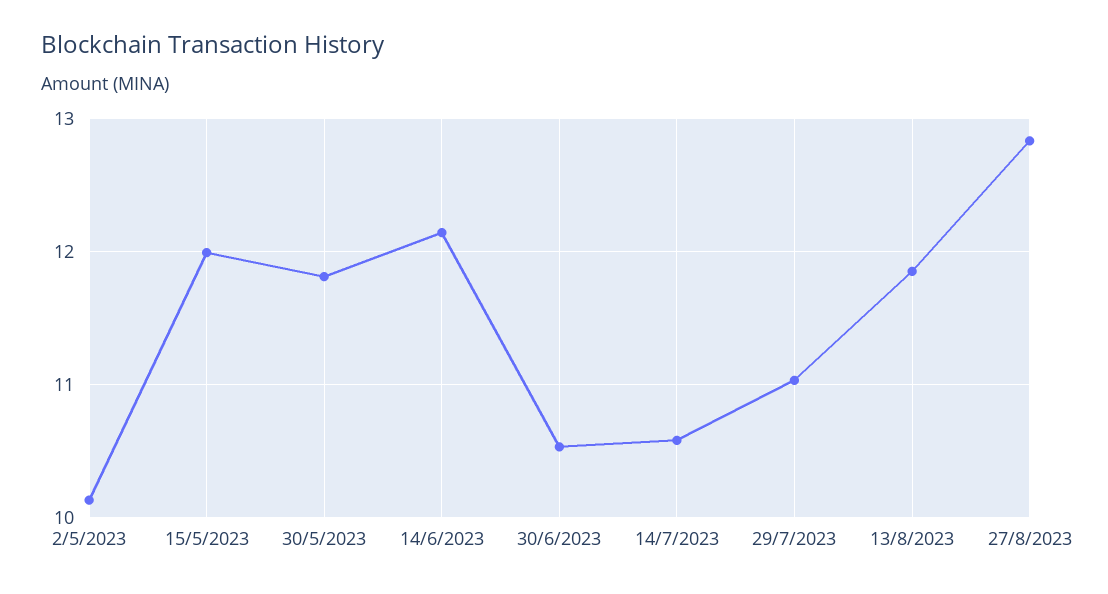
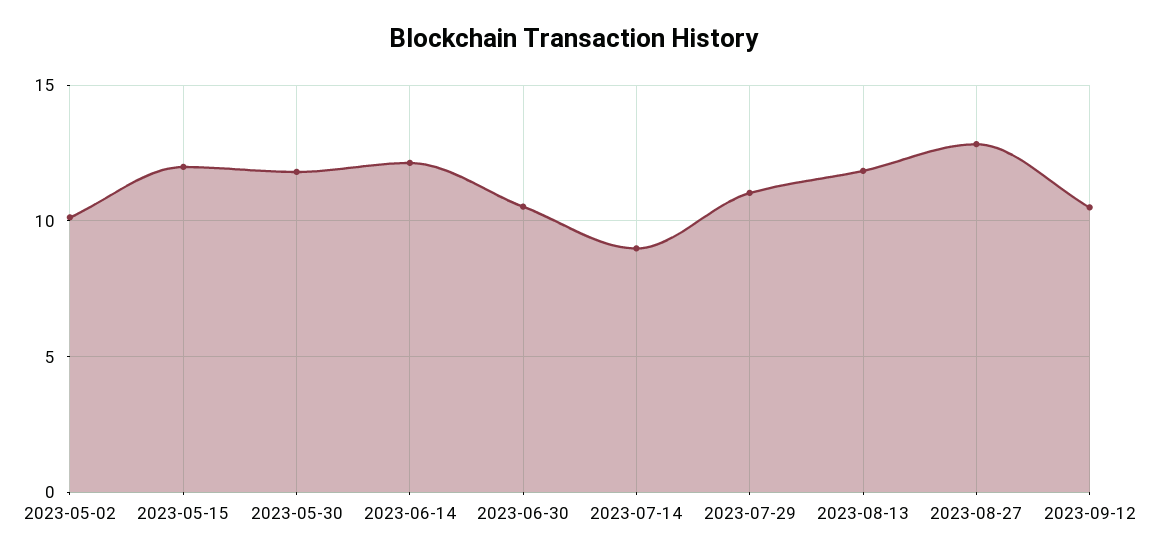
14/7/2023: 10.6 -> 9
2023-09-12: none -> 10.5

